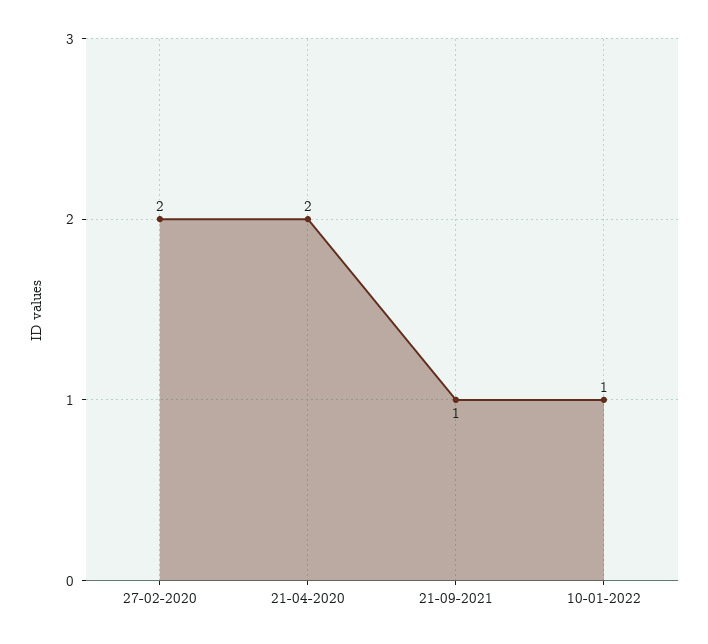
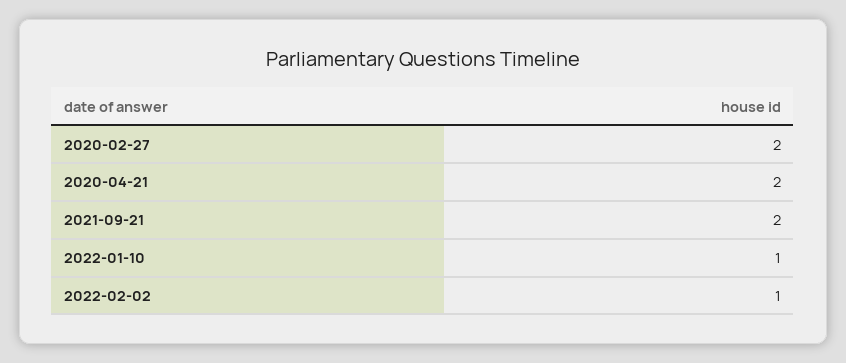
21-09-2021: 1 -> 2
2022-02-02: none -> 1

